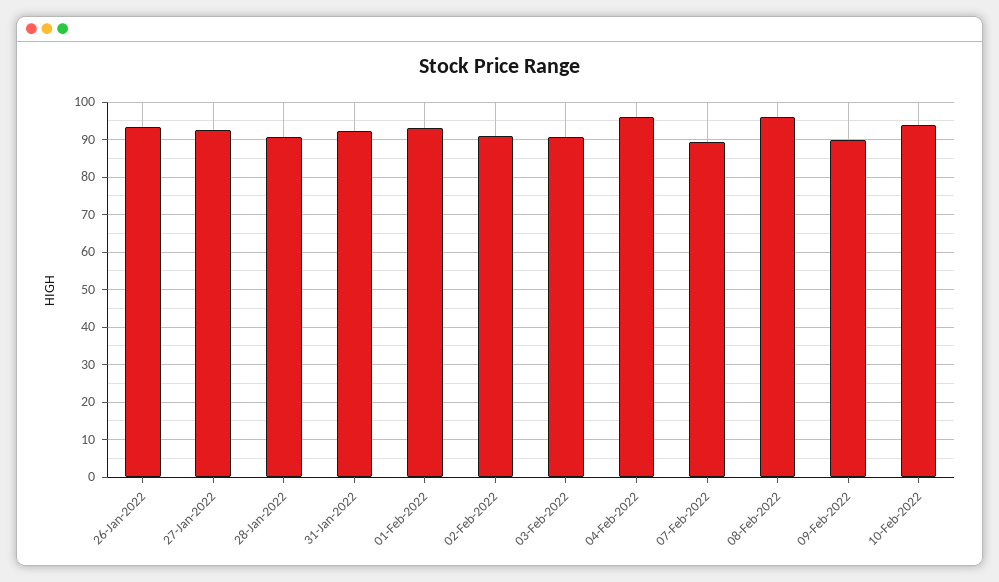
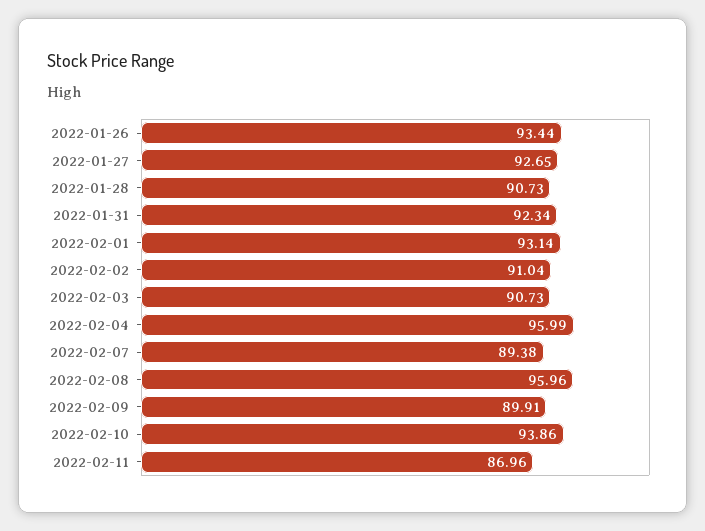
2022-02-11: none -> 86.96

